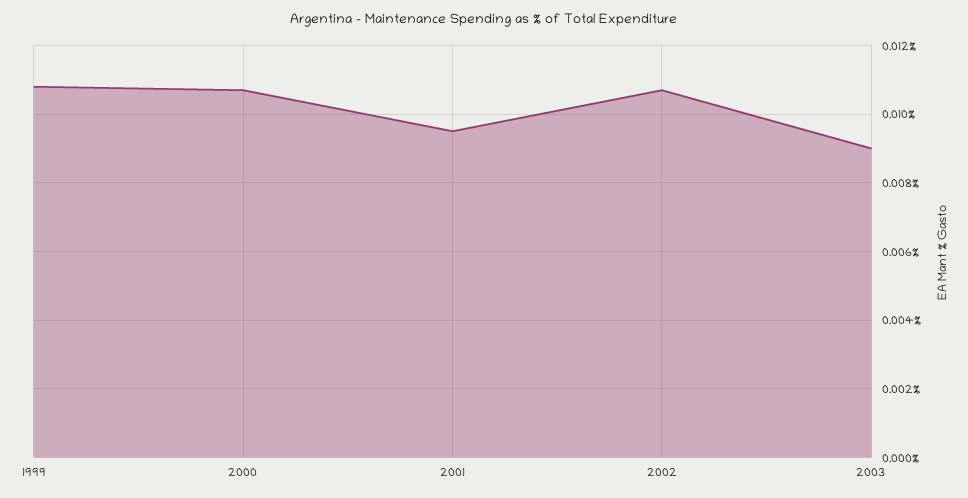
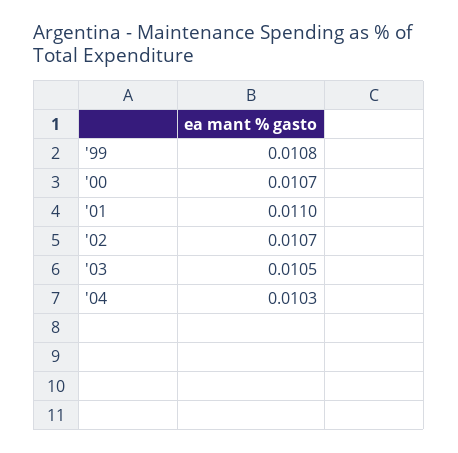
2001: 0.0095 -> 0.011
2003: 0.009 -> 0.0105
'04: none -> 0.0103

